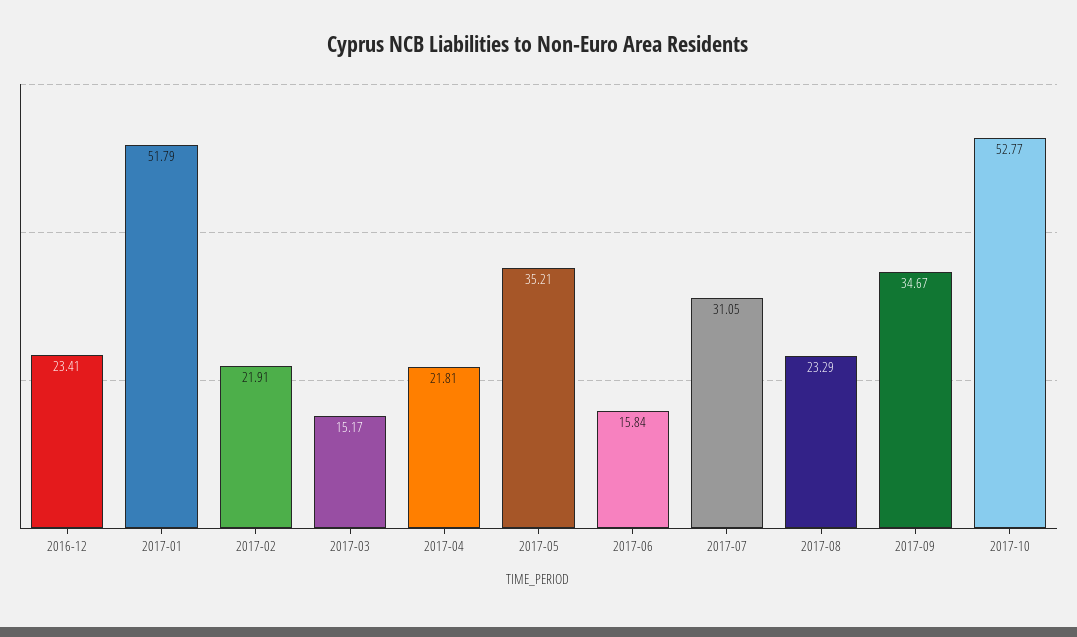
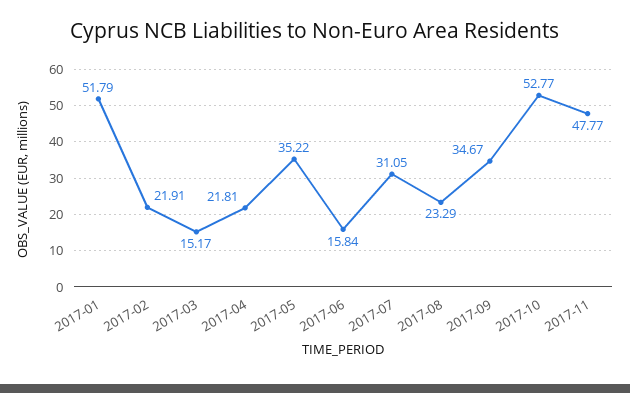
2016-12: 23.41 -> none
2017-05: 35.21 -> 35.22
2017-11: none -> 47.77

